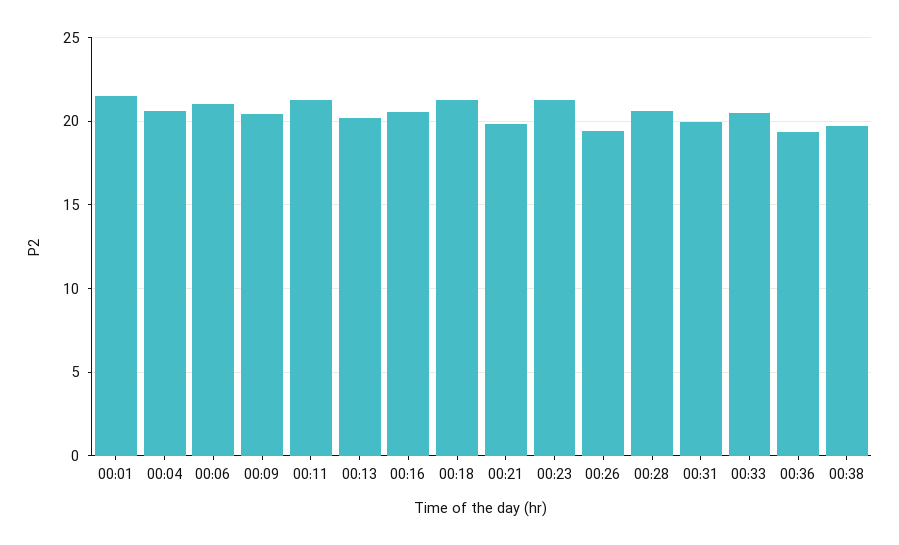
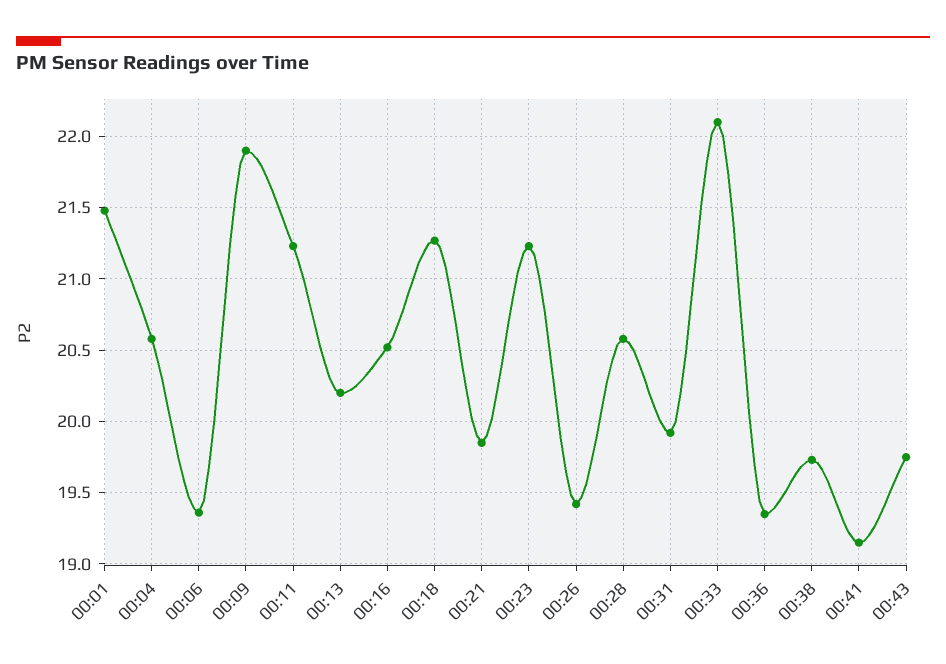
00:06: 21 -> 19.35
00:09: 20.5 -> 21.9
00:33: 20.5 -> 22.1
00:41: none -> 19.15
00:43: none -> 19.75

